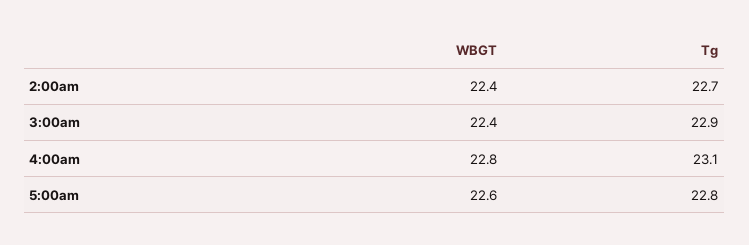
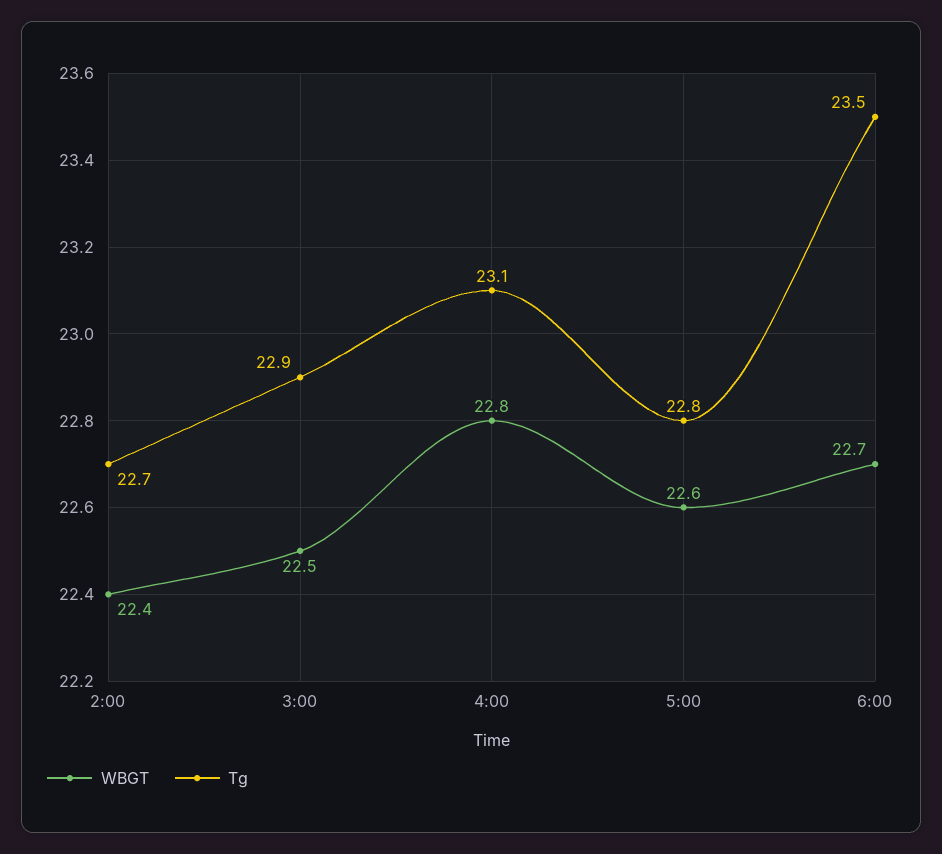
WBGT, 3:00am: 22.4 -> 22.5
WBGT, 6:00: none -> 22.7
Tg, 6:00: none -> 23.5

